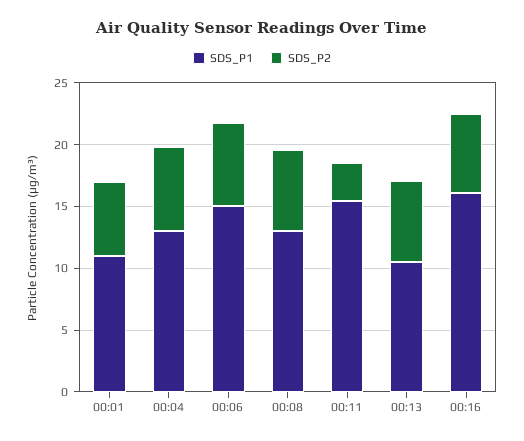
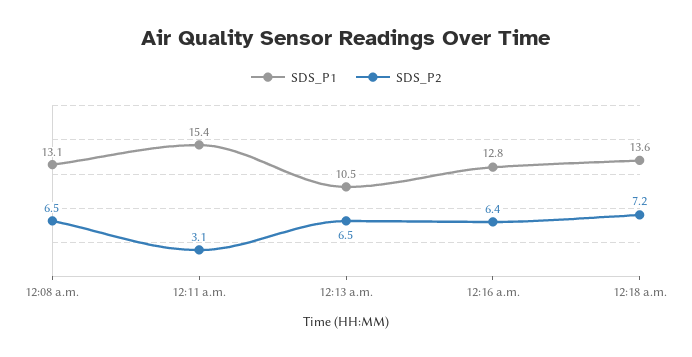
SDS_P1, 00:01: 11 -> none
SDS_P2, 00:01: 6 -> none
SDS_P1, 00:04: 13 -> none
SDS_P2, 00:04: 7 -> none
SDS_P1, 00:06: 15 -> none
SDS_P2, 00:06: 7 -> none
SDS_P1, 00:16: 16 -> 12.8
SDS_P1, 12:18 a.m.: none -> 13.6
SDS_P2, 12:18 a.m.: none -> 7.2

